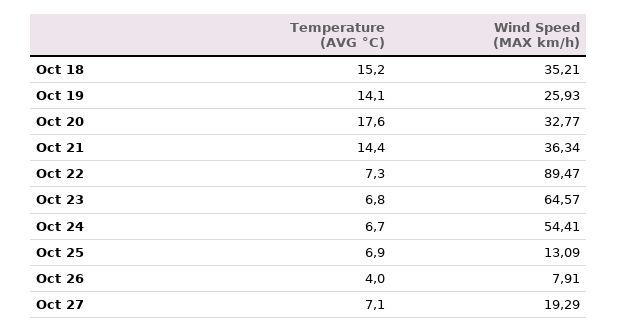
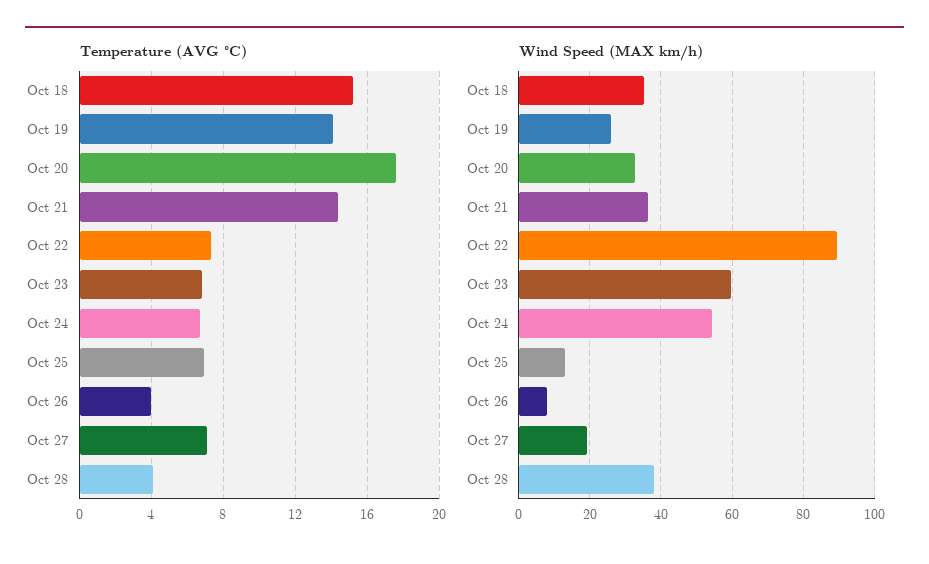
Wind Speed (MAX km/h), Oct 23: 64.57 -> 60
Temperature (AVG °C), Oct 28: none -> 4
Wind Speed (MAX km/h), Oct 28: none -> 38

